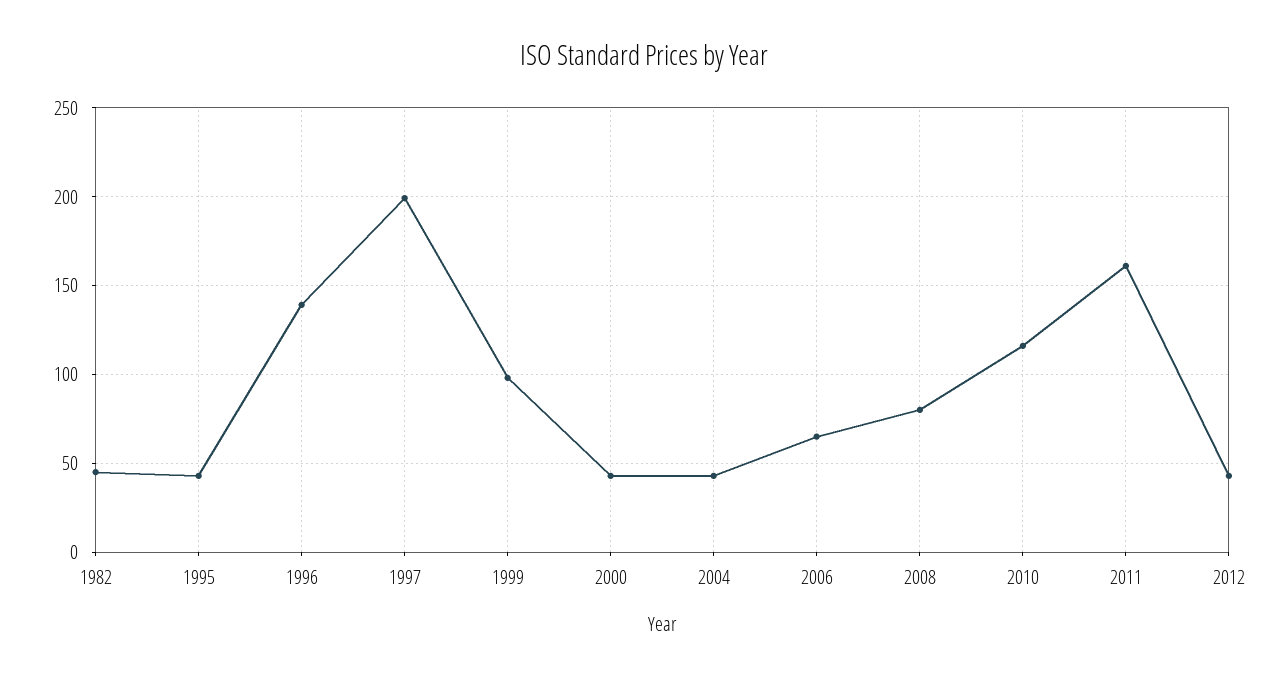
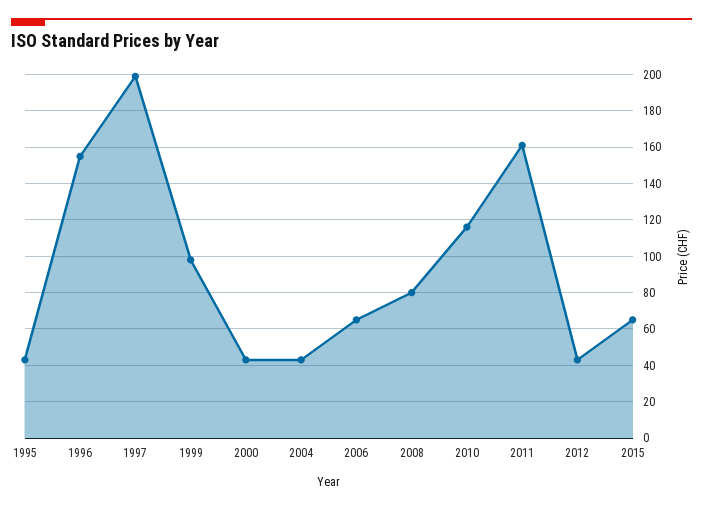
1982: 45 -> none
1996: 140 -> 155
2015: none -> 65

